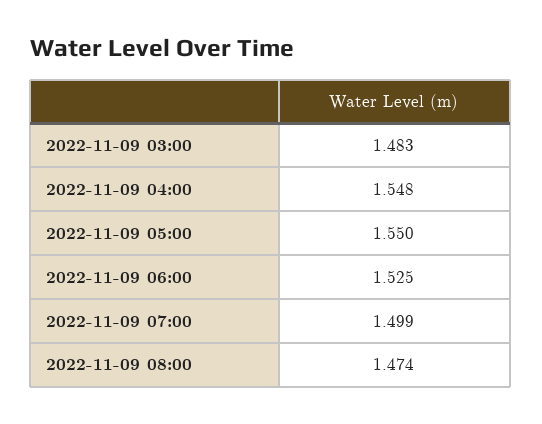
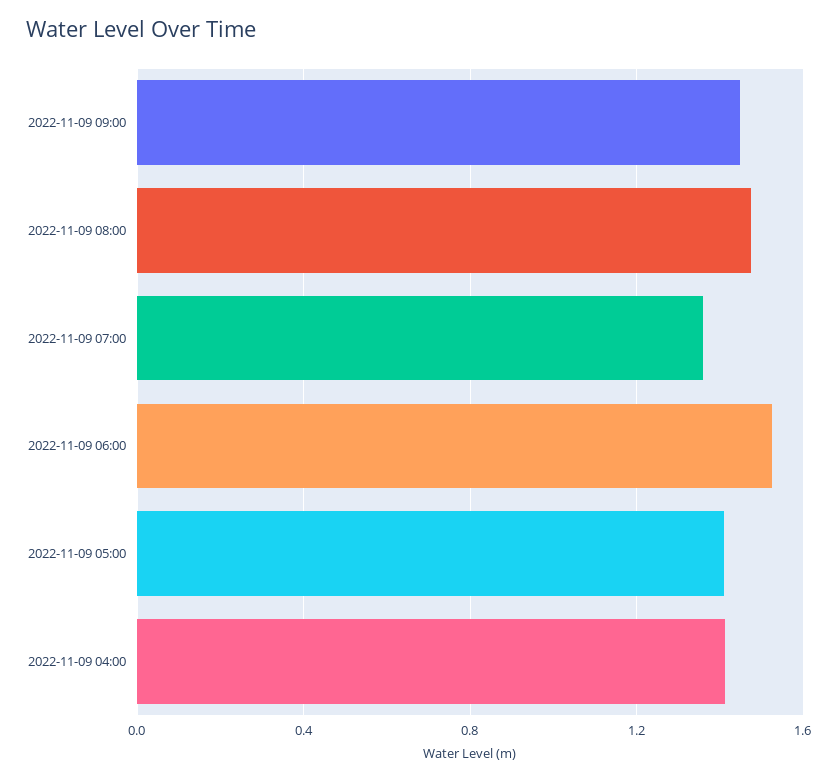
2022-11-09 03:00: 1.483 -> none
2022-11-09 04:00: 1.548 -> 1.4
2022-11-09 05:00: 1.55 -> 1.4
2022-11-09 07:00: 1.499 -> 1.35
2022-11-09 09:00: none -> 1.45

